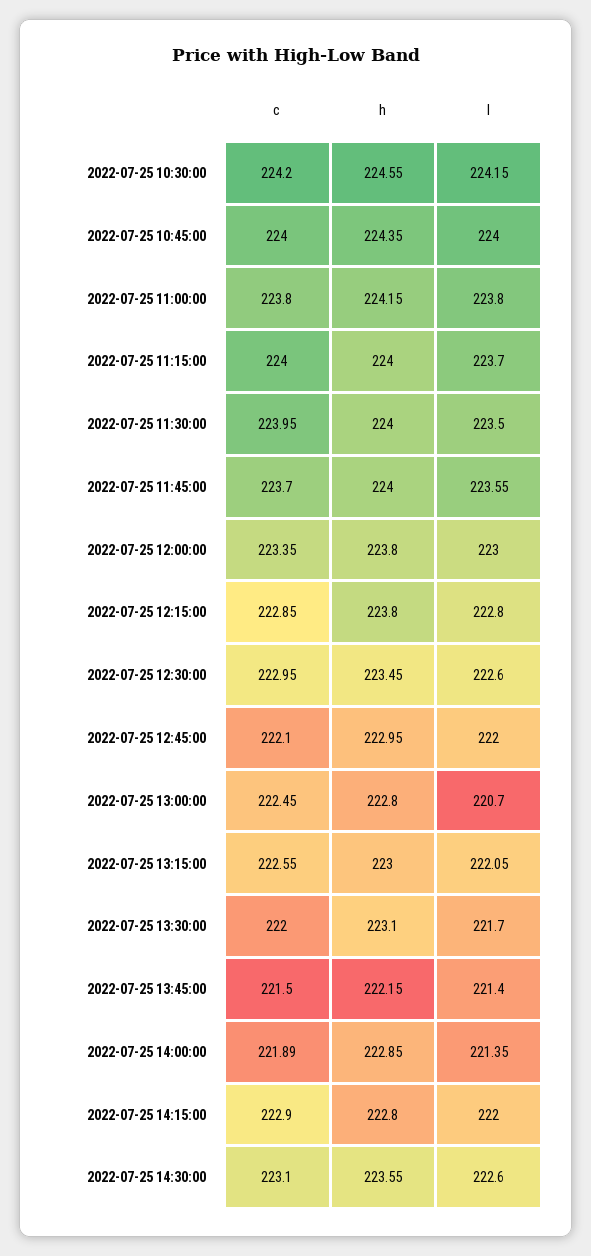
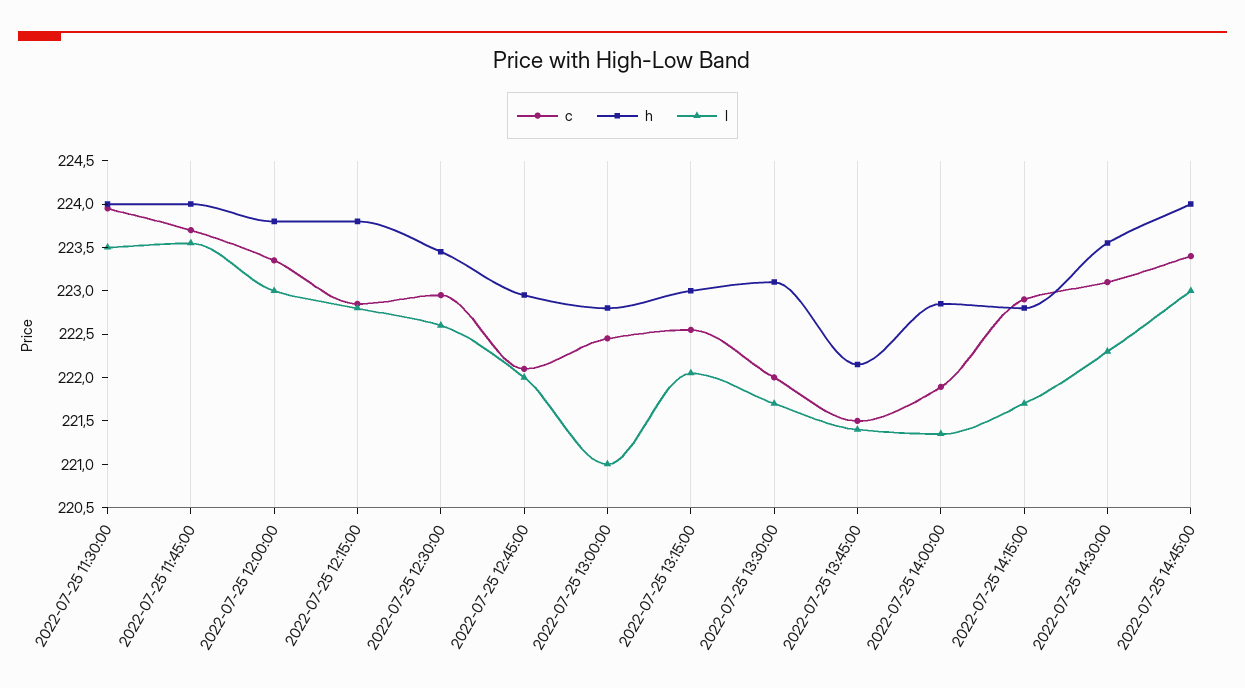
c, 2022-07-25 10:30:00: 224.2 -> none
h, 2022-07-25 10:30:00: 224.55 -> none
l, 2022-07-25 10:30:00: 224.15 -> none
c, 2022-07-25 10:45:00: 224 -> none
h, 2022-07-25 10:45:00: 224.35 -> none
l, 2022-07-25 10:45:00: 224 -> none
c, 2022-07-25 11:00:00: 223.8 -> none
h, 2022-07-25 11:00:00: 224.15 -> none
l, 2022-07-25 11:00:00: 223.8 -> none
c, 2022-07-25 11:15:00: 224 -> none
h, 2022-07-25 11:15:00: 224 -> none
l, 2022-07-25 11:15:00: 223.7 -> none
l, 2022-07-25 13:00:00: 220.7 -> 221
l, 2022-07-25 14:15:00: 222 -> 221.7
l, 2022-07-25 14:30:00: 222.6 -> 222.3
c, 2022-07-25 14:45:00: none -> 223.4
h, 2022-07-25 14:45:00: none -> 224
l, 2022-07-25 14:45:00: none -> 223

